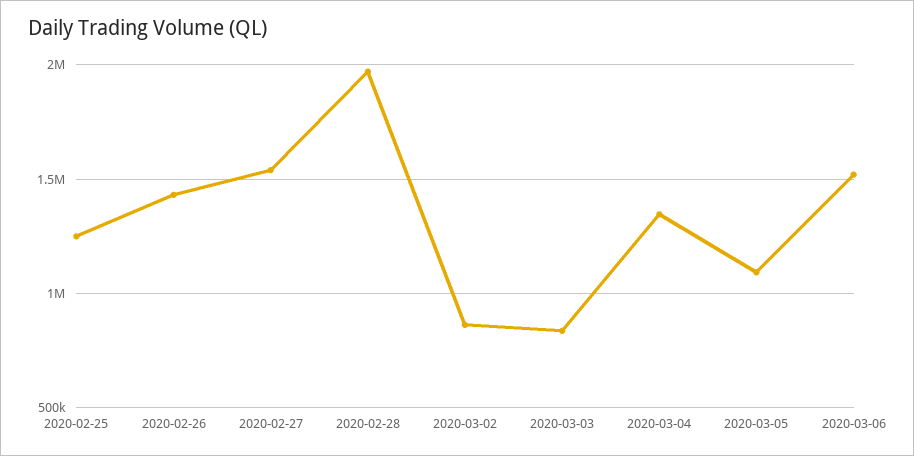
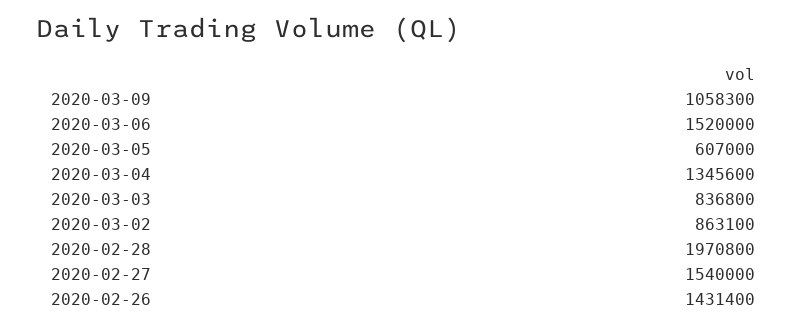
2020-02-25: 1250000 -> none
2020-03-05: 1100000 -> 607000
2020-03-09: none -> 1058300

